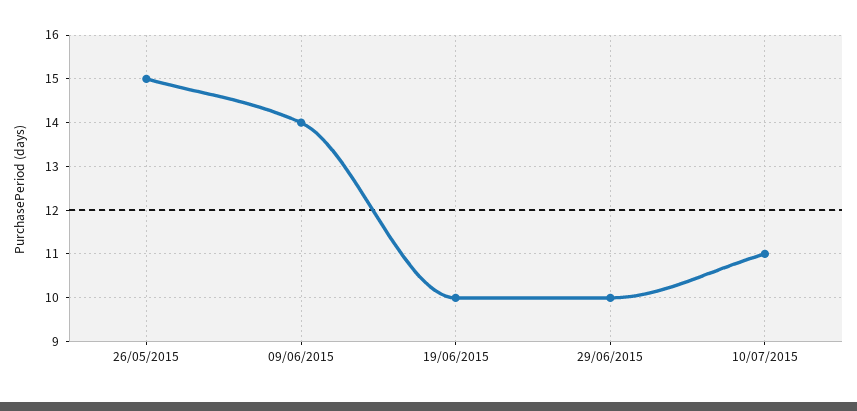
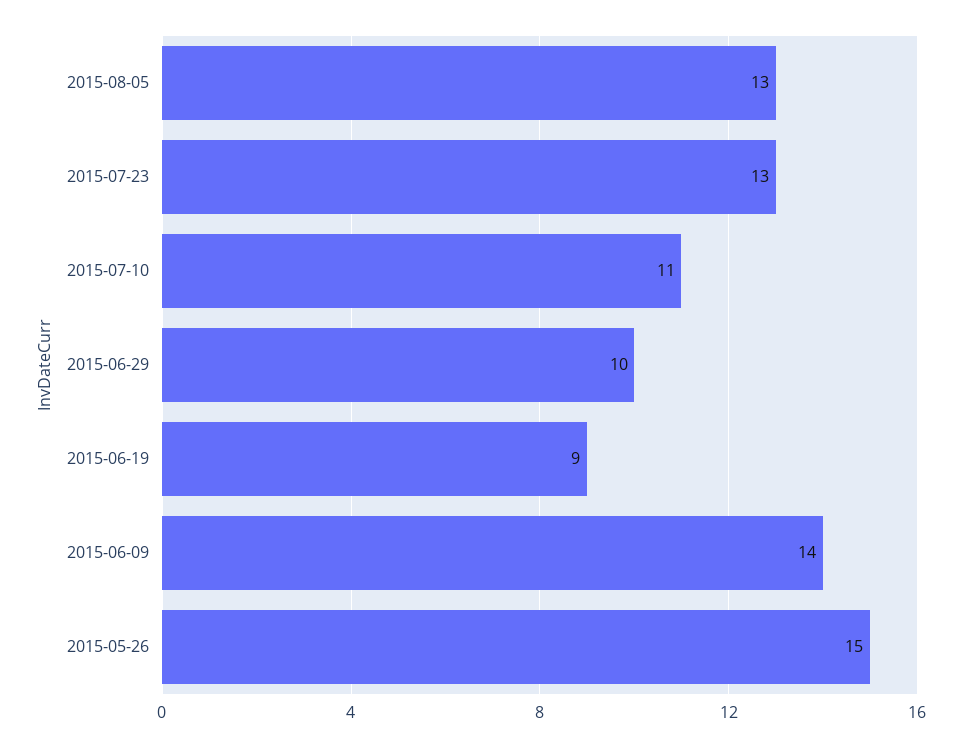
19/06/2015: 10 -> 9
2015-08-05: none -> 13
2015-07-23: none -> 13

